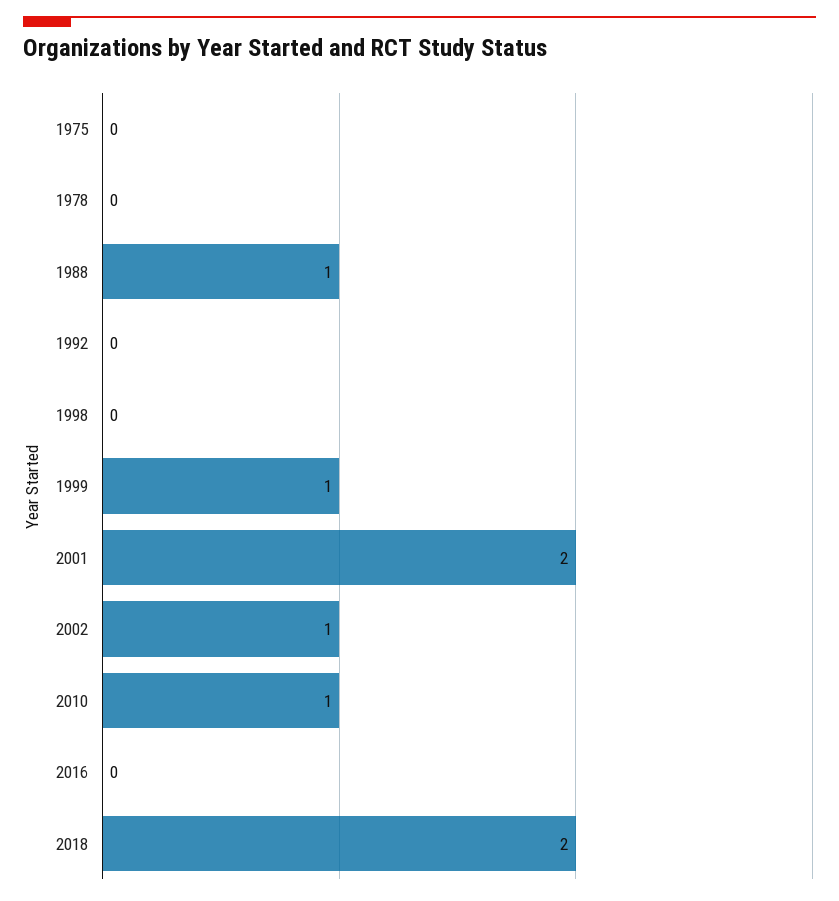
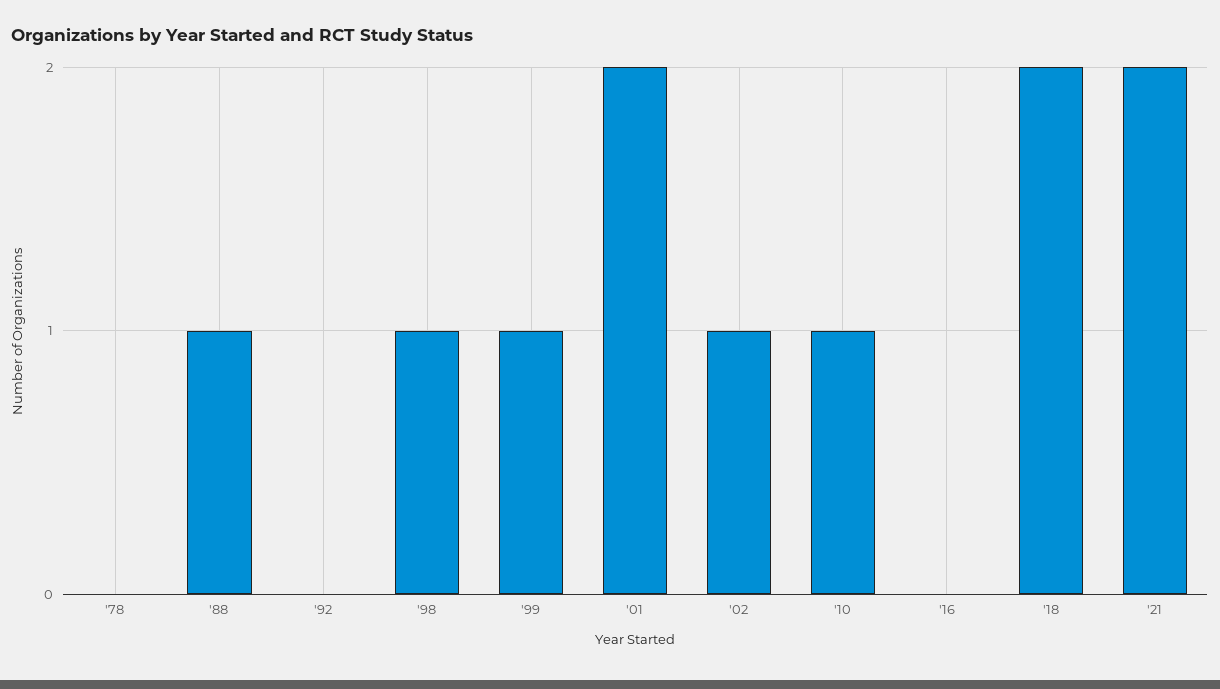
1975: 0 -> none
1998: 0 -> 1
'21: none -> 2

